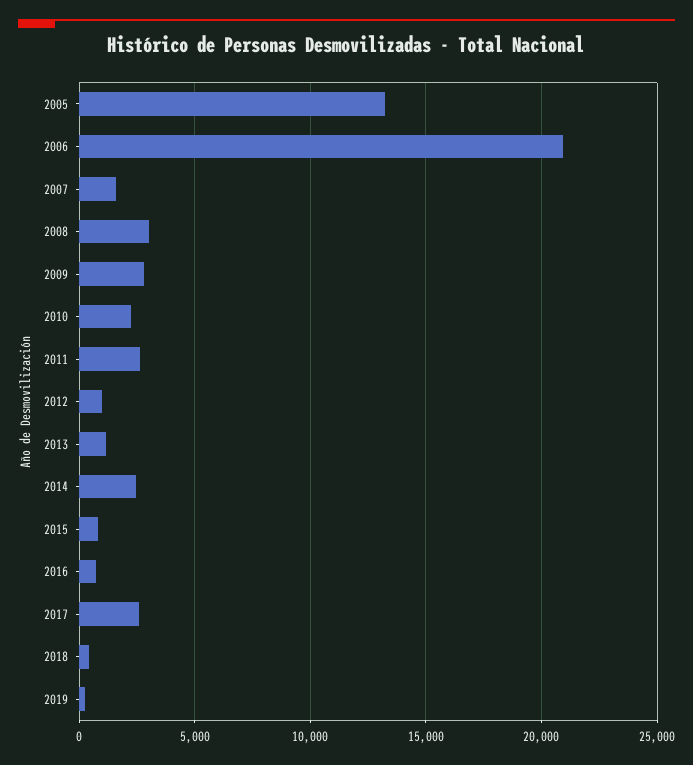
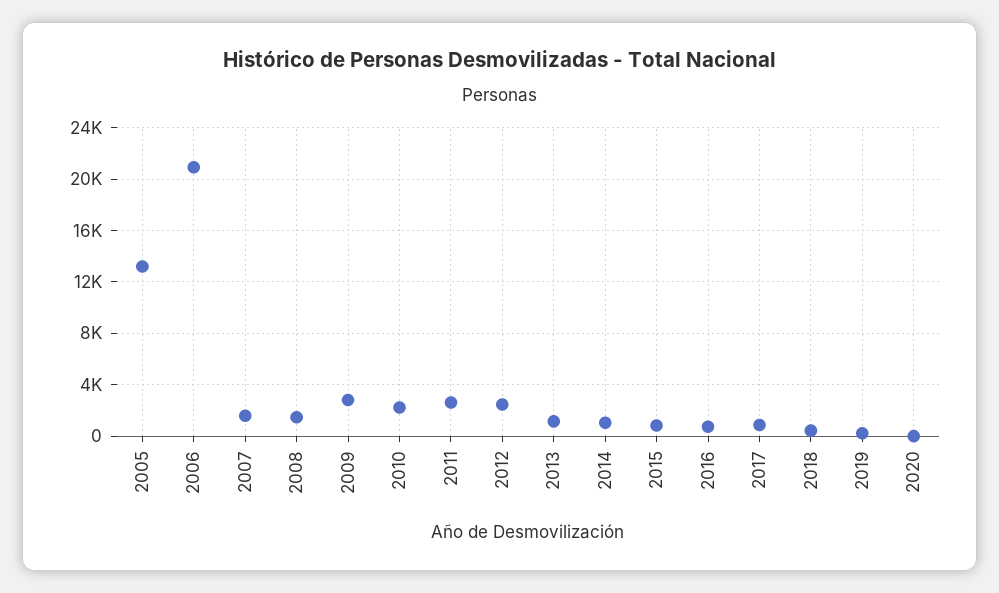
2008: 3000 -> 1500
2012: 1000 -> 2500
2014: 2500 -> 1000
2017: 2500 -> 1000
2020: none -> 0

